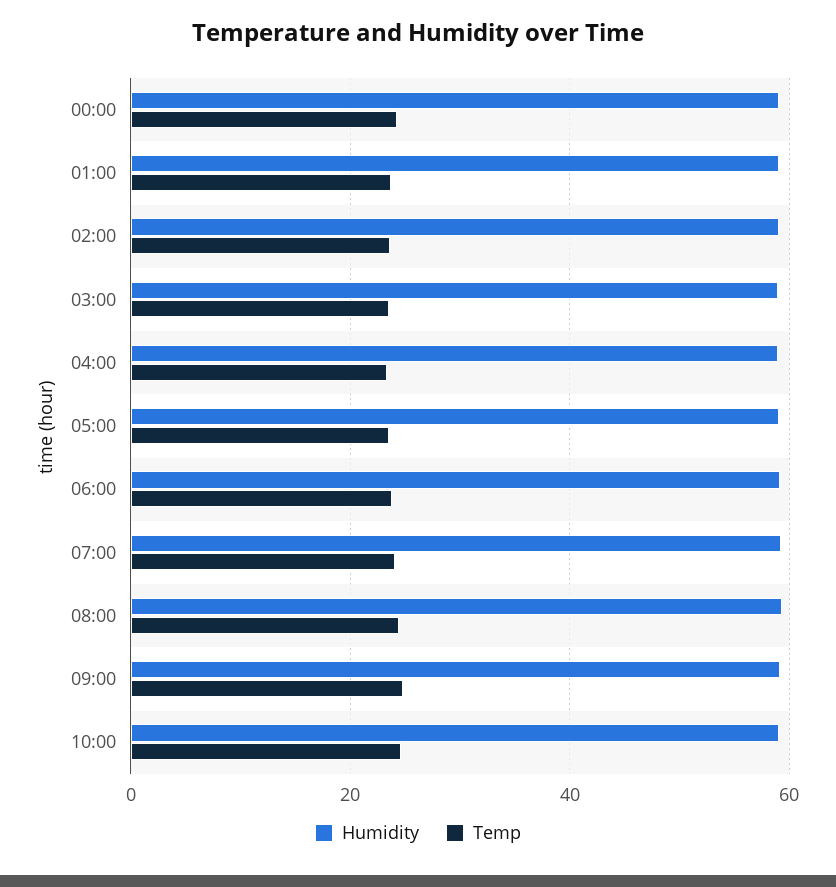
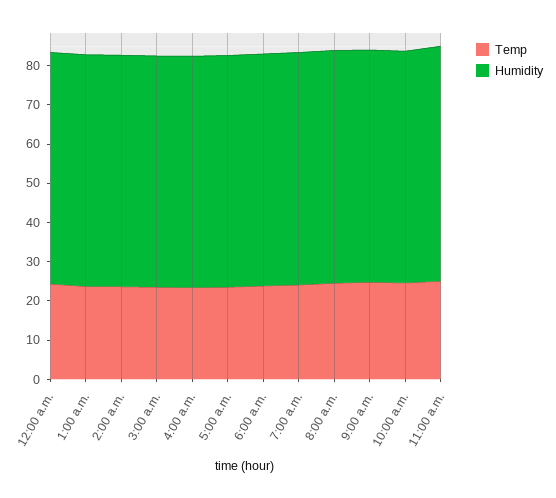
Temp, 11:00 a.m.: none -> 25
Humidity, 11:00 a.m.: none -> 60

